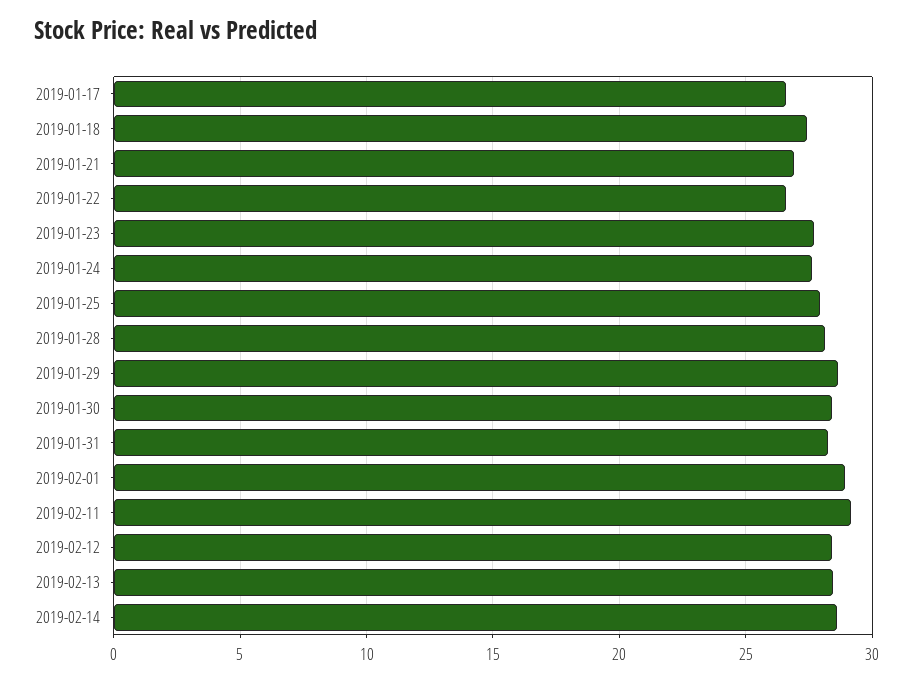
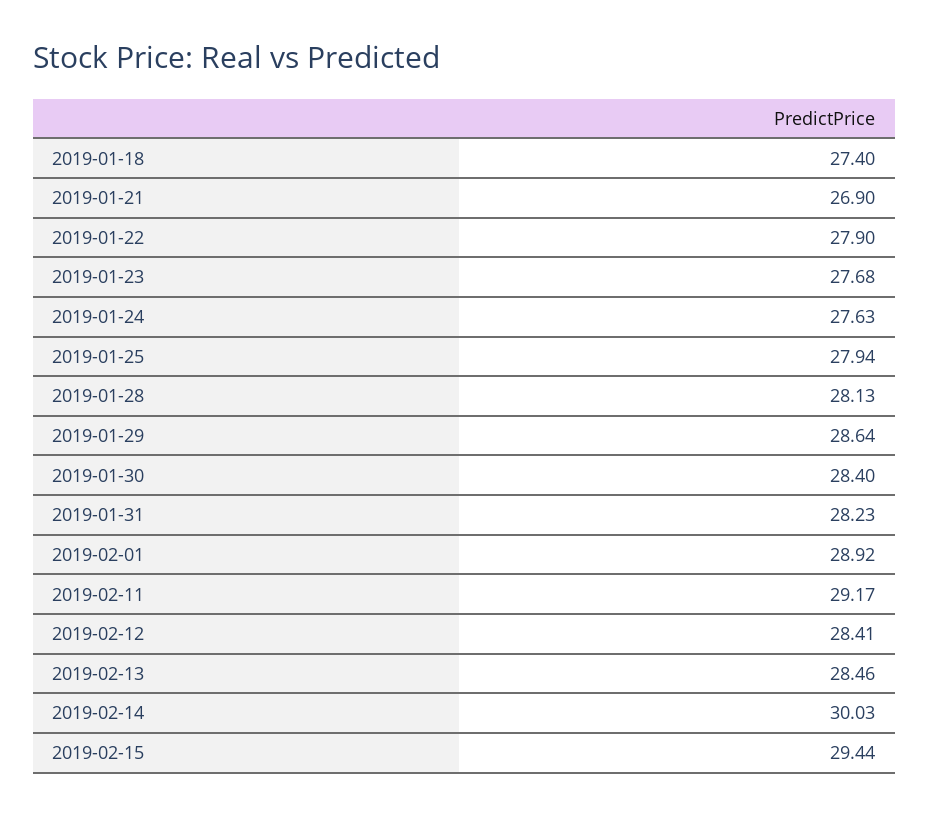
2019-01-17: 26.5 -> none
2019-01-22: 26.5 -> 27.9
2019-02-14: 28.5 -> 30.03
2019-02-15: none -> 29.44

